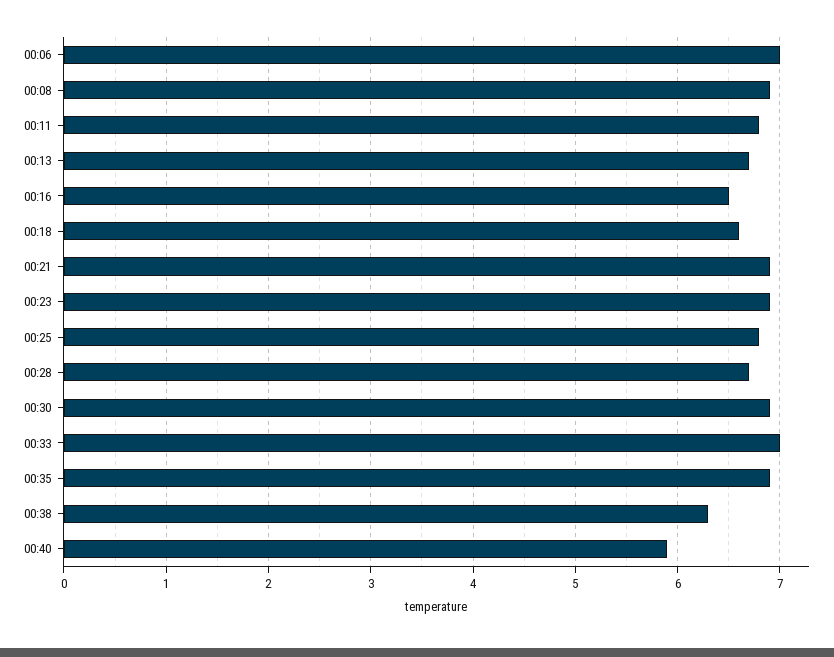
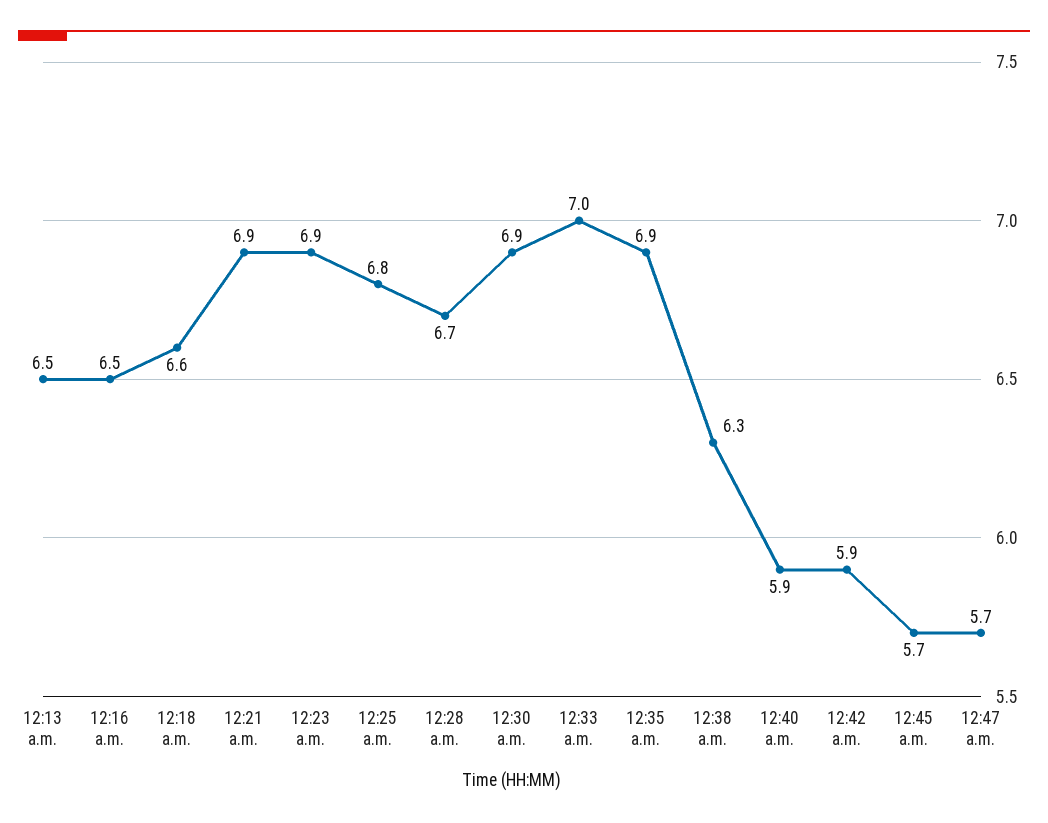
00:06: 7 -> none
00:08: 6.9 -> none
00:11: 6.8 -> none
00:13: 6.7 -> 6.5
12:42 a.m.: none -> 5.9
12:45 a.m.: none -> 5.7
12:47 a.m.: none -> 5.7

